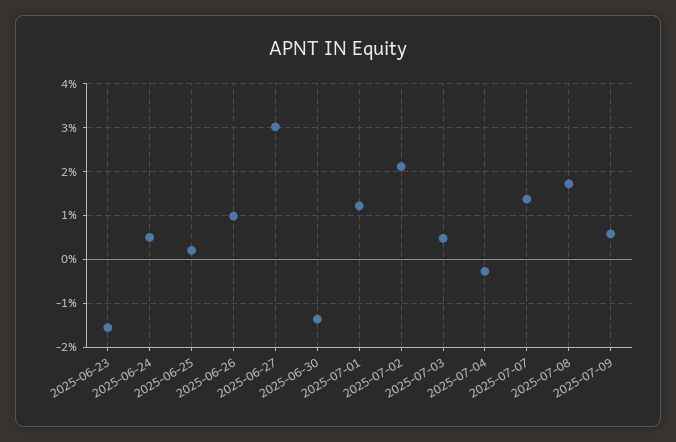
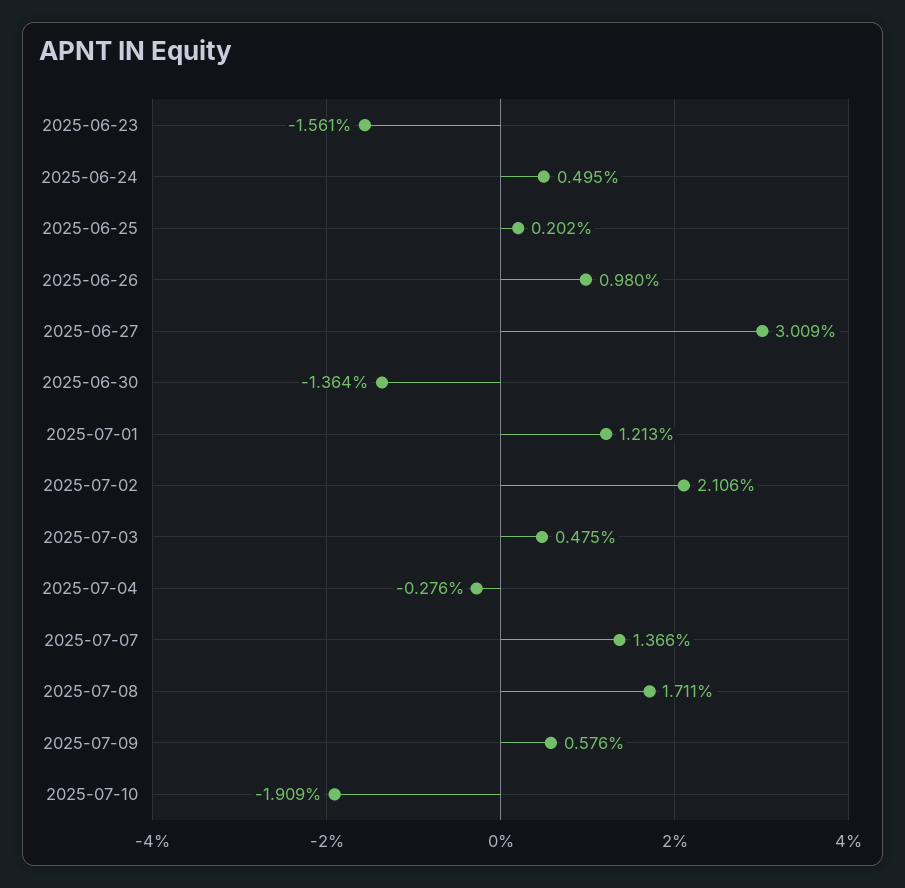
2025-07-10: none -> -1.909

